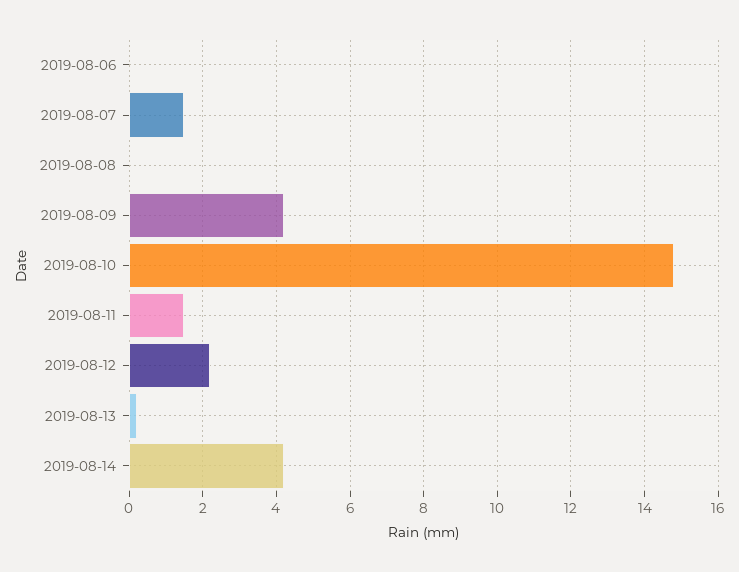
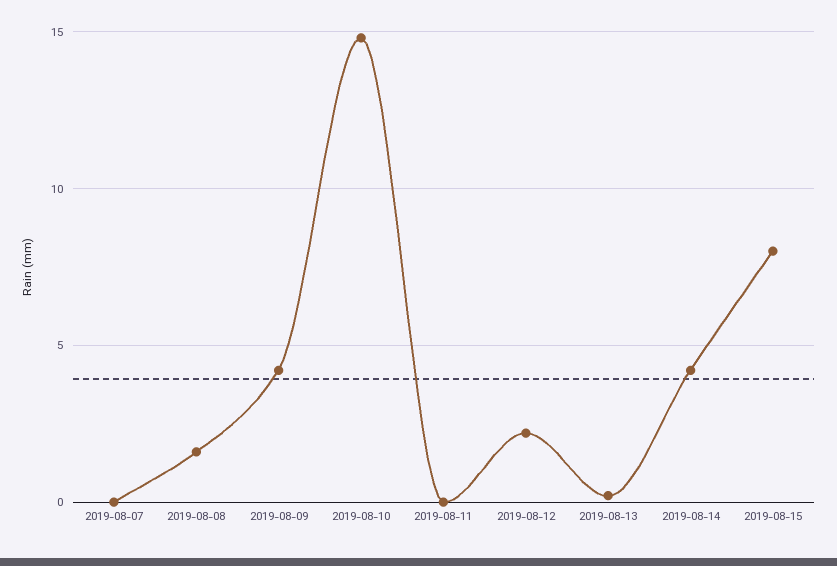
2019-08-06: 0 -> none
2019-08-07: 1.5 -> 0
2019-08-08: 0 -> 1.5
2019-08-11: 1.5 -> 0
2019-08-15: none -> 8

